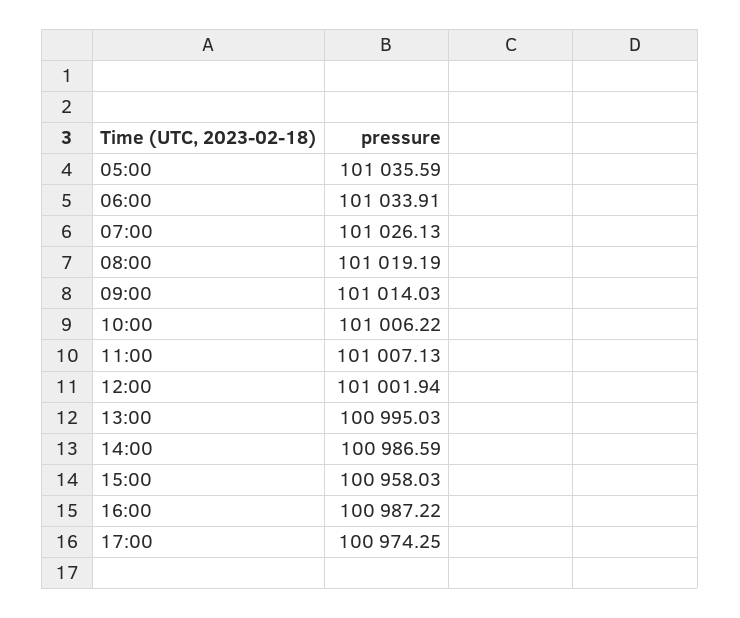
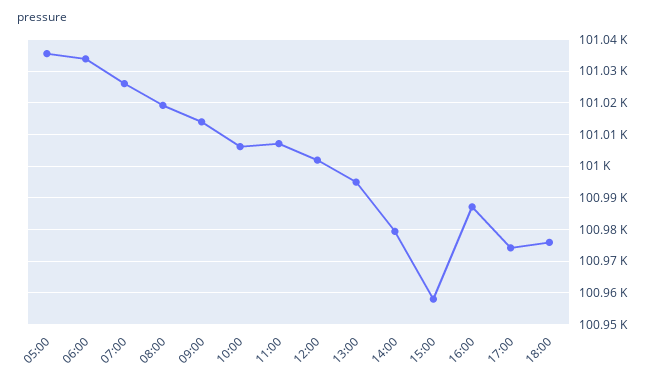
14:00: 100986.59 -> 100980
18:00: none -> 100976

